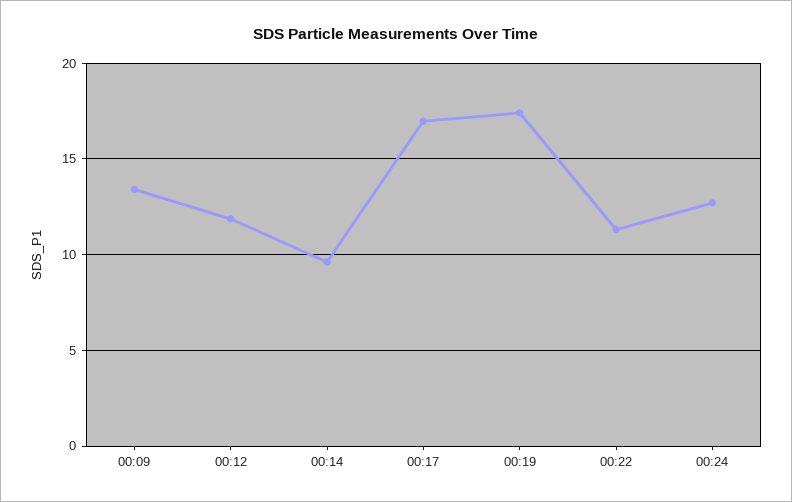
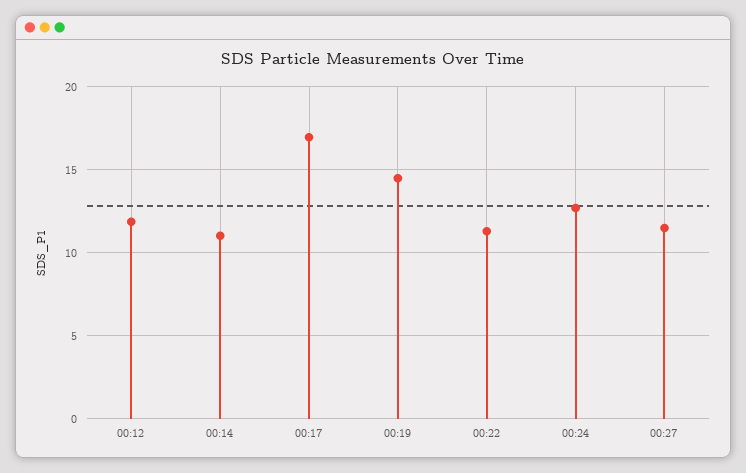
00:09: 13.5 -> none
00:14: 9.5 -> 11
00:19: 17.5 -> 14.5
00:27: none -> 11.5

